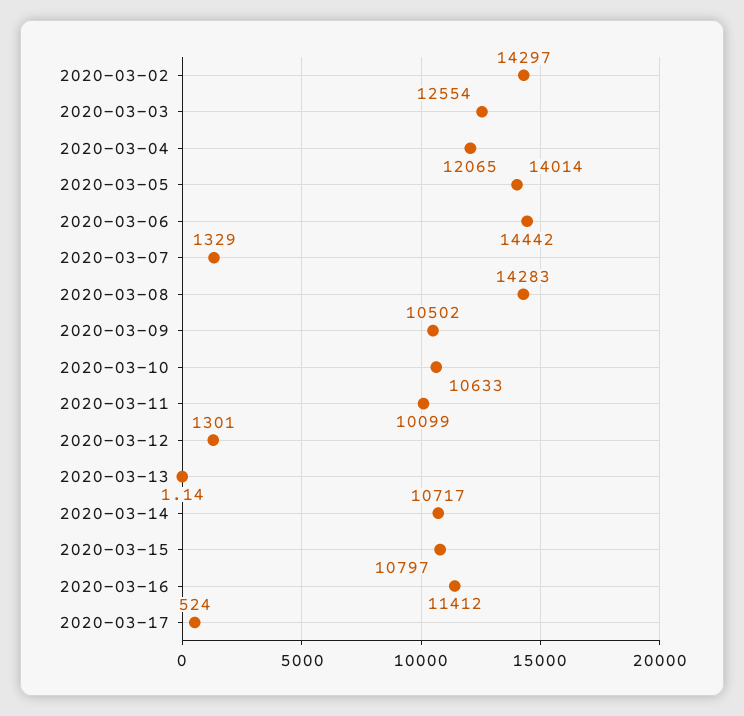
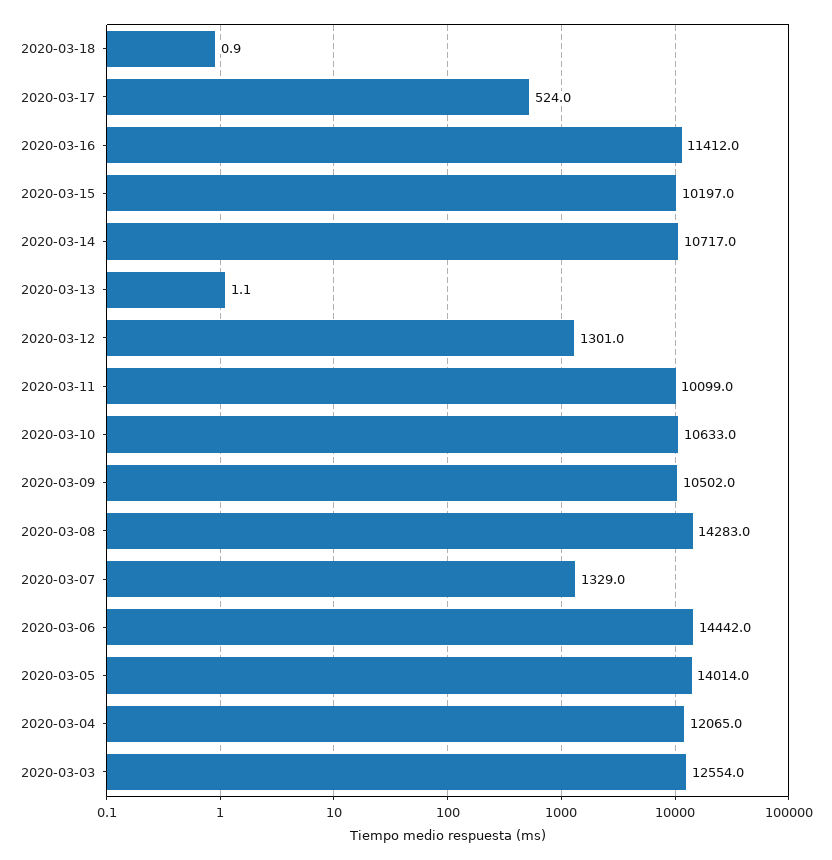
2020-03-02: 14297 -> none
2020-03-15: 10797 -> 10197
2020-03-18: none -> 0.9

